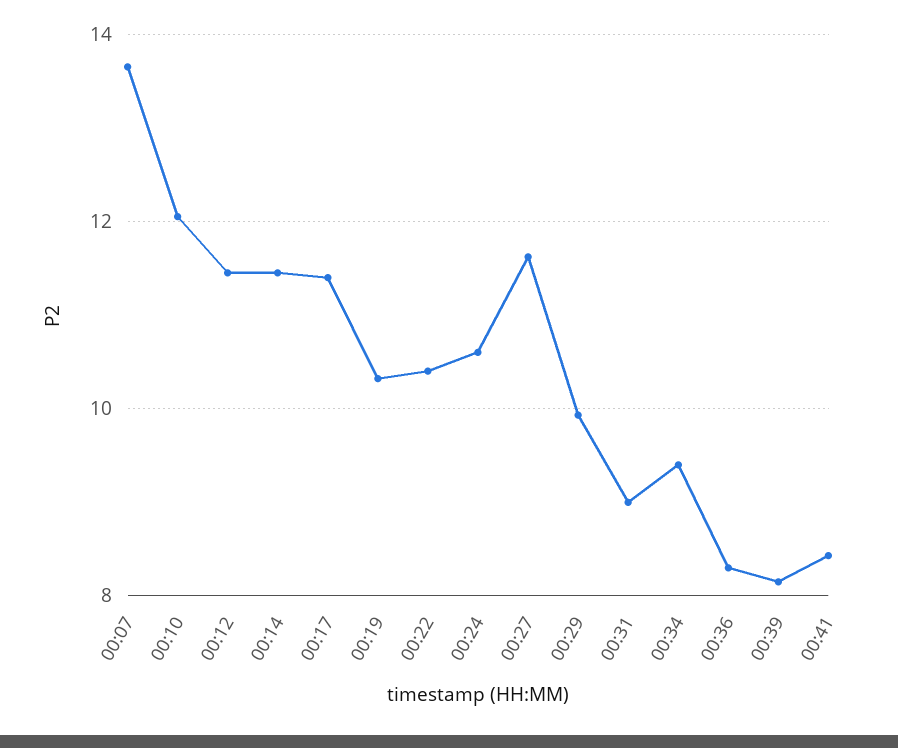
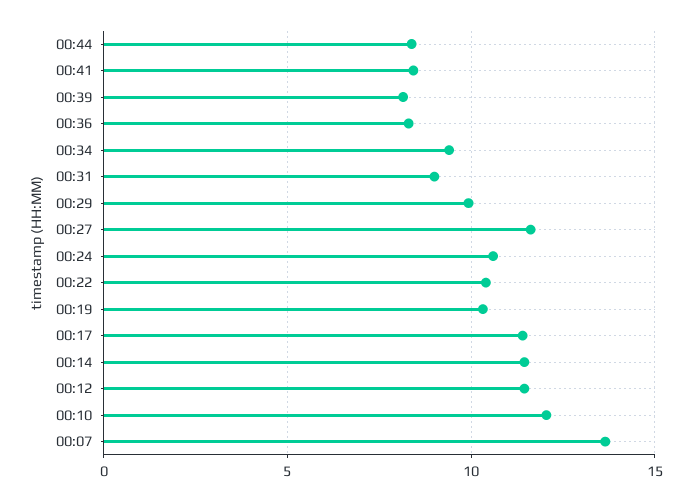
00:44: none -> 8.5

